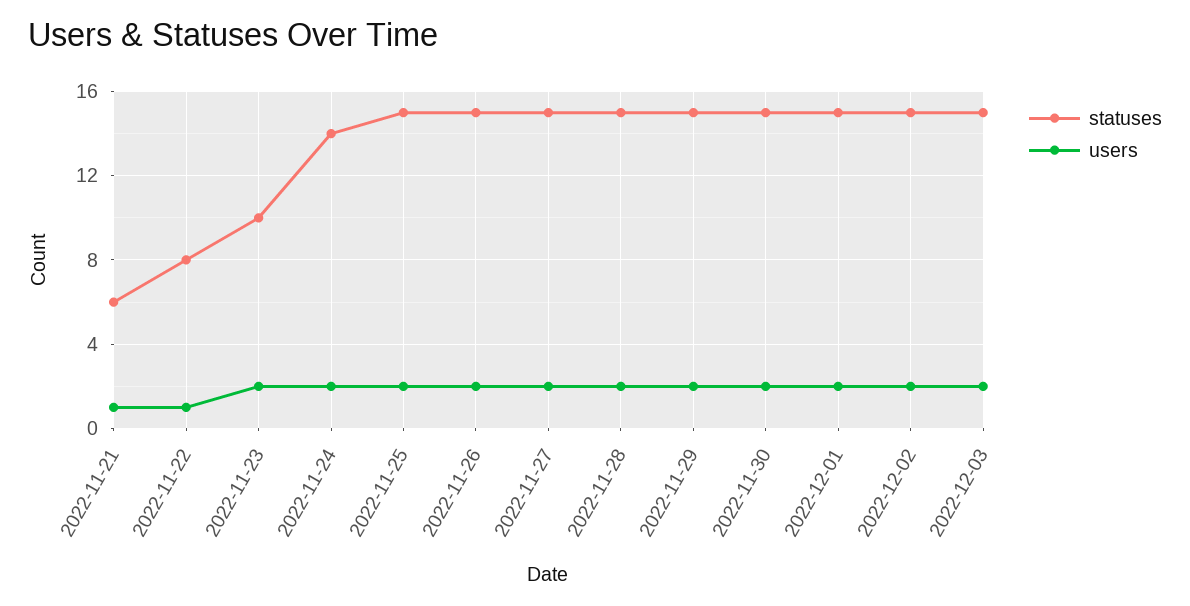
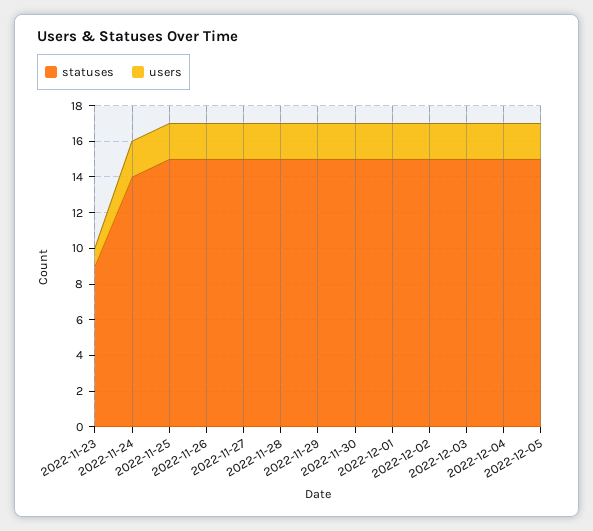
statuses, 2022-11-21: 6 -> none
users, 2022-11-21: 1 -> none
statuses, 2022-11-22: 8 -> none
users, 2022-11-22: 1 -> none
statuses, 2022-11-23: 10 -> 9
users, 2022-11-23: 2 -> 1
statuses, 2022-12-04: none -> 15
users, 2022-12-04: none -> 2
statuses, 2022-12-05: none -> 15
users, 2022-12-05: none -> 2

